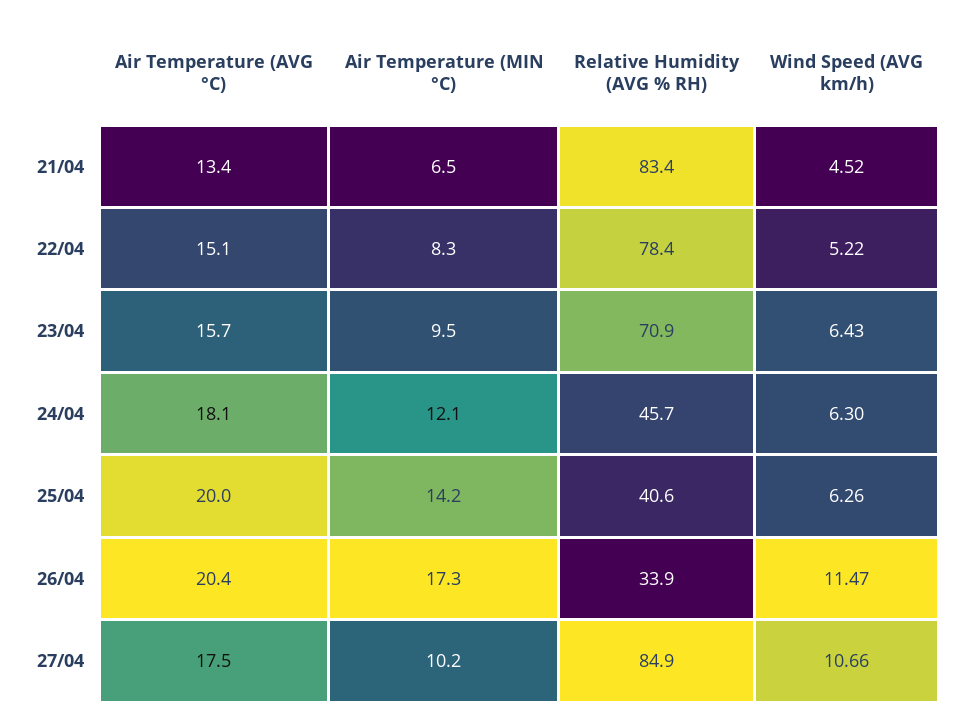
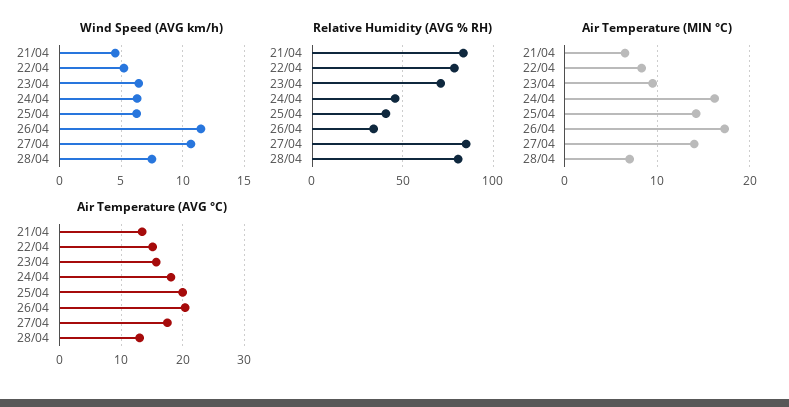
Air Temperature (MIN °C), 24/04: 12.1 -> 16
Air Temperature (MIN °C), 27/04: 10.2 -> 14
Wind Speed (AVG km/h), 28/04: none -> 7.5
Relative Humidity (AVG % RH), 28/04: none -> 80
Air Temperature (MIN °C), 28/04: none -> 7
Air Temperature (AVG °C), 28/04: none -> 13

